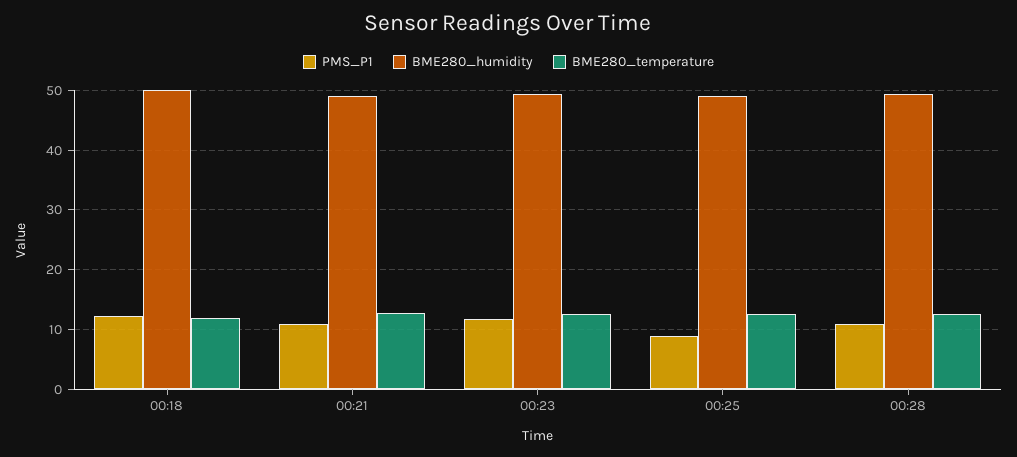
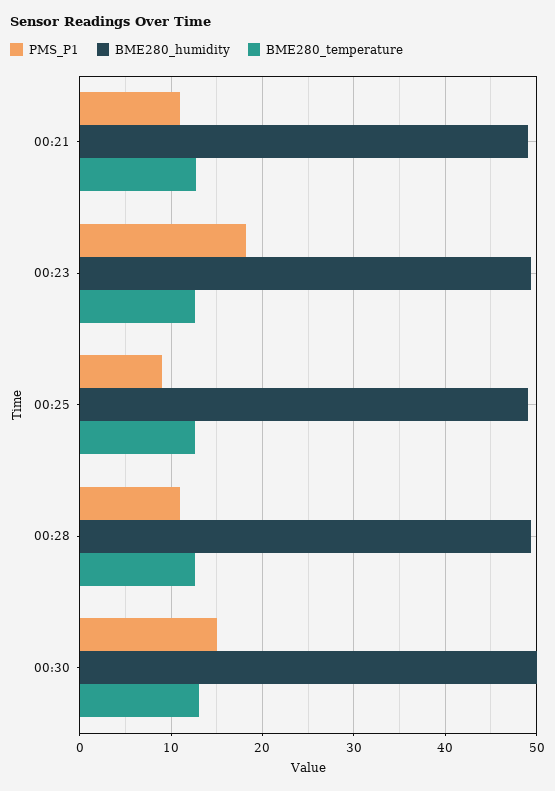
PMS_P1, 00:18: 12 -> none
BME280_humidity, 00:18: 50 -> none
BME280_temperature, 00:18: 12 -> none
PMS_P1, 00:23: 12 -> 18
PMS_P1, 00:30: none -> 15
BME280_humidity, 00:30: none -> 50
BME280_temperature, 00:30: none -> 13

